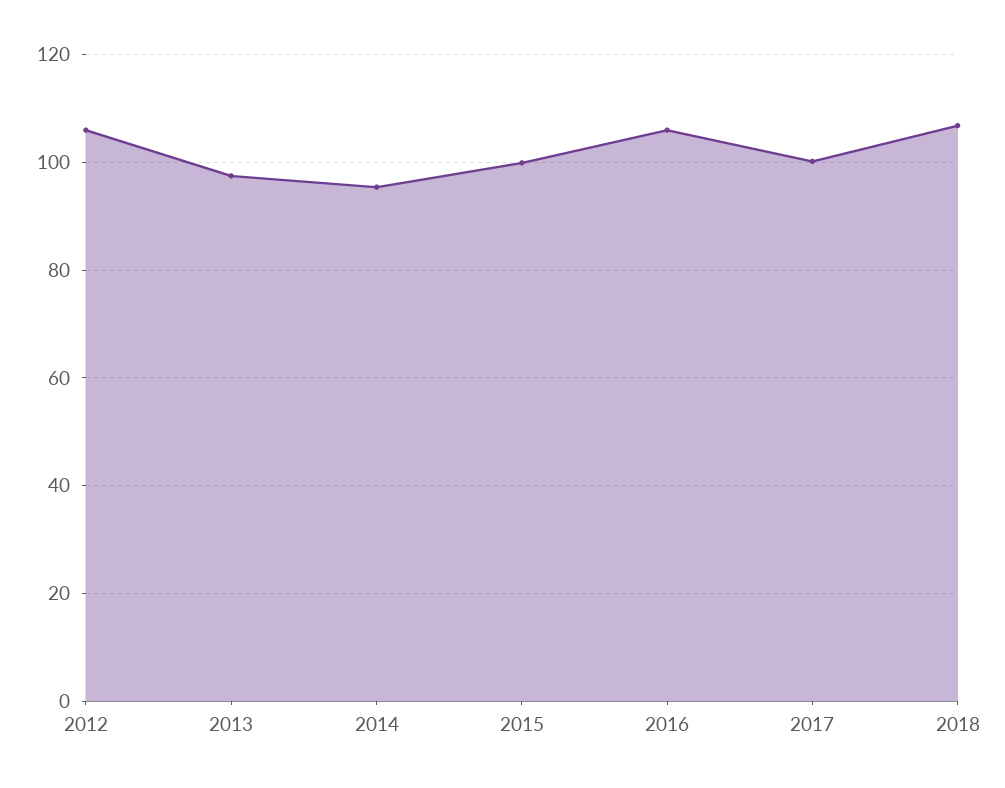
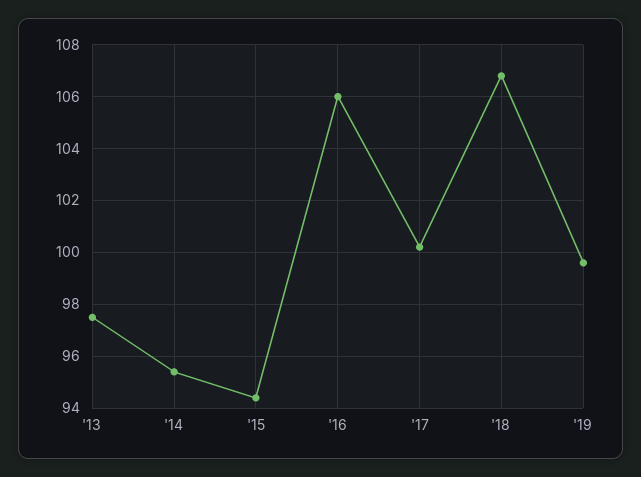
2012: 106 -> none
2015: 100 -> 94.5
'19: none -> 99.5

